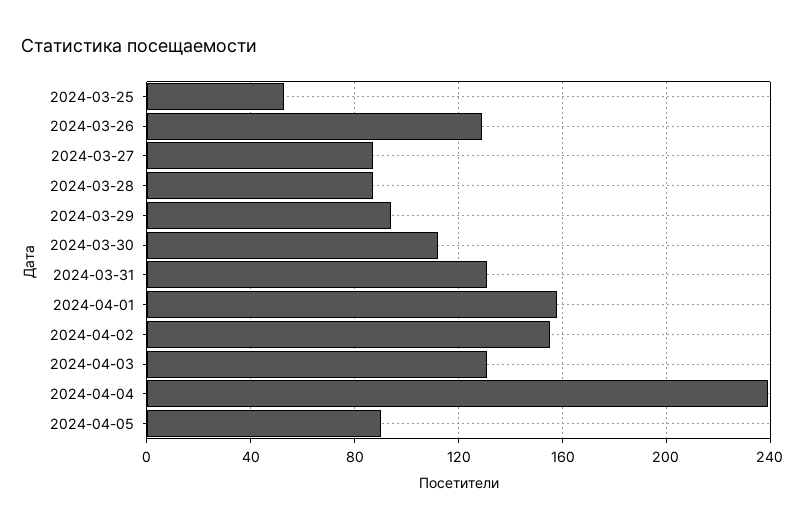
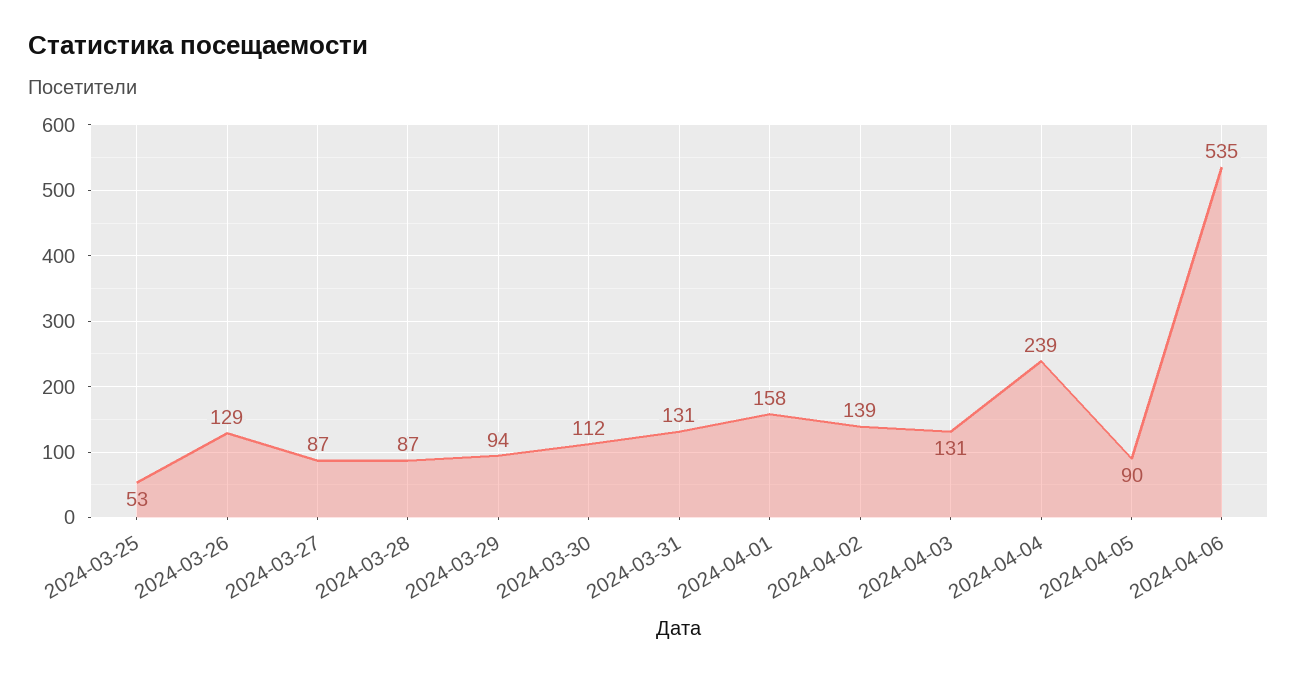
2024-04-02: 155 -> 139
2024-04-06: none -> 535

